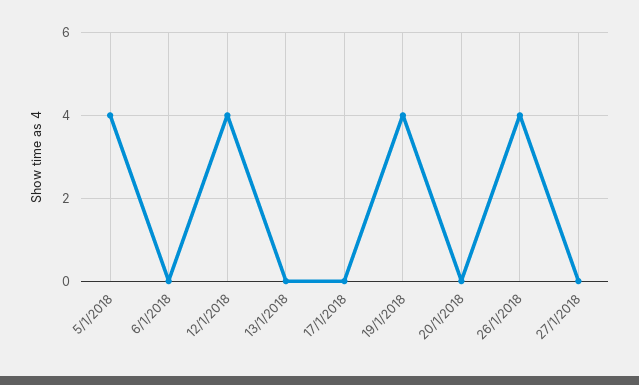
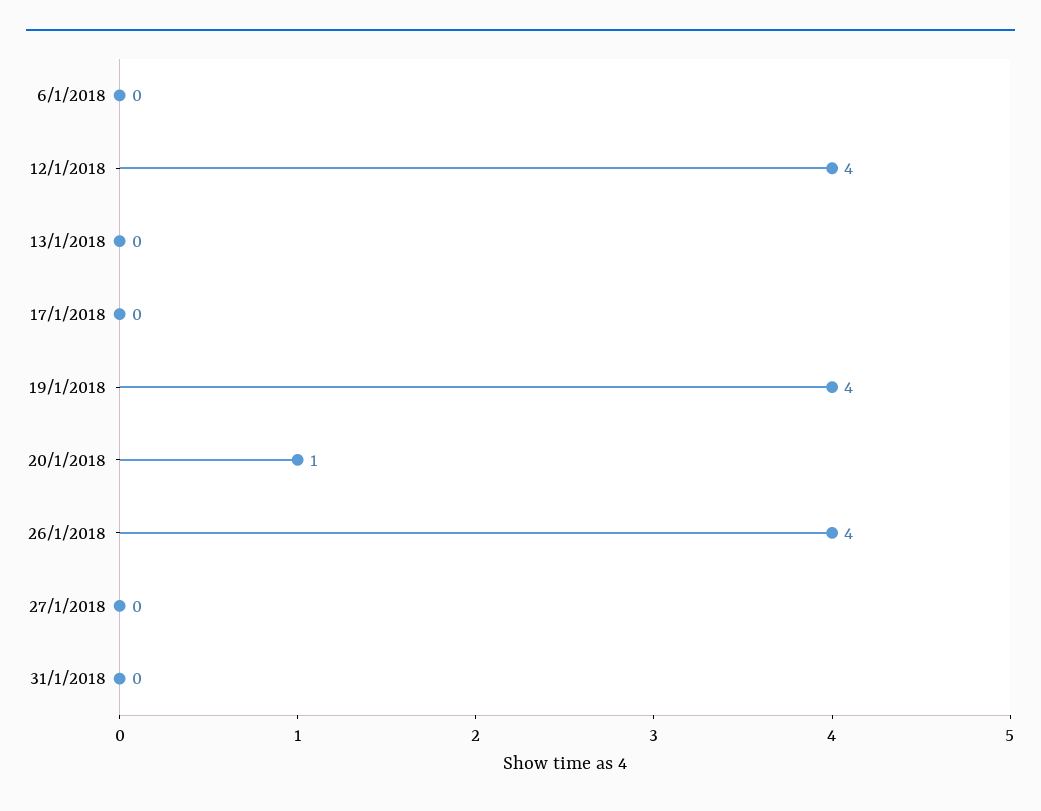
5/1/2018: 4 -> none
20/1/2018: 0 -> 1
31/1/2018: none -> 0

